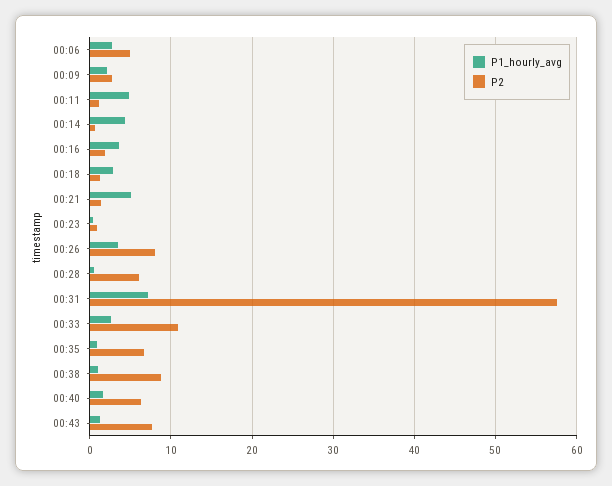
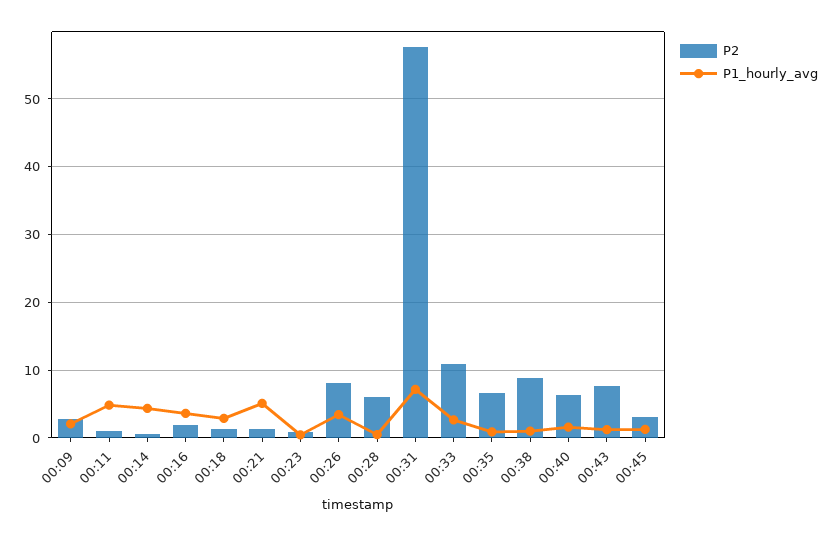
P1_hourly_avg, 00:06: 3 -> none
P2, 00:06: 5 -> none
P2, 00:45: none -> 3
P1_hourly_avg, 00:45: none -> 1

